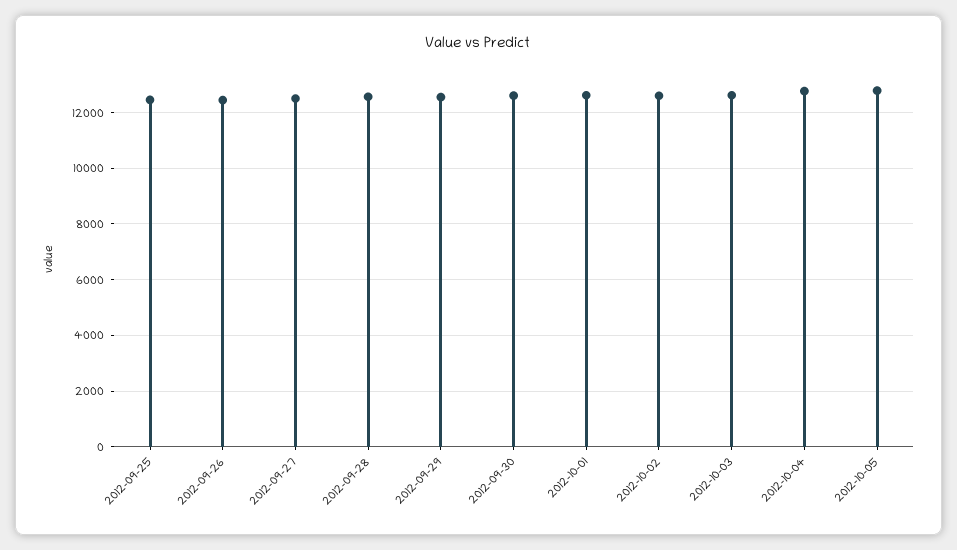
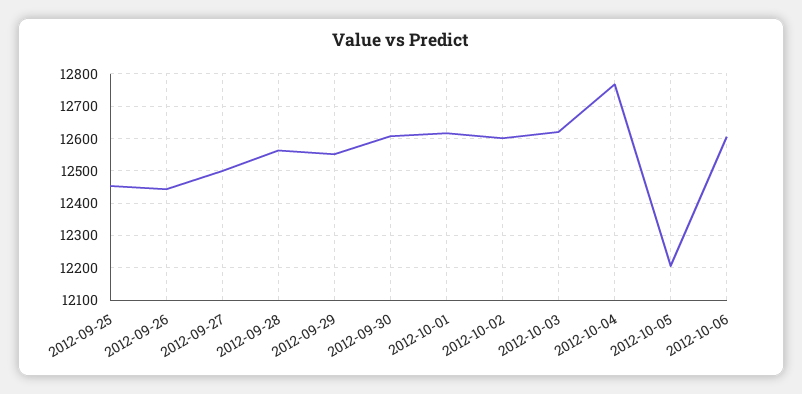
2012-10-05: 12750 -> 12200
2012-10-06: none -> 12600

